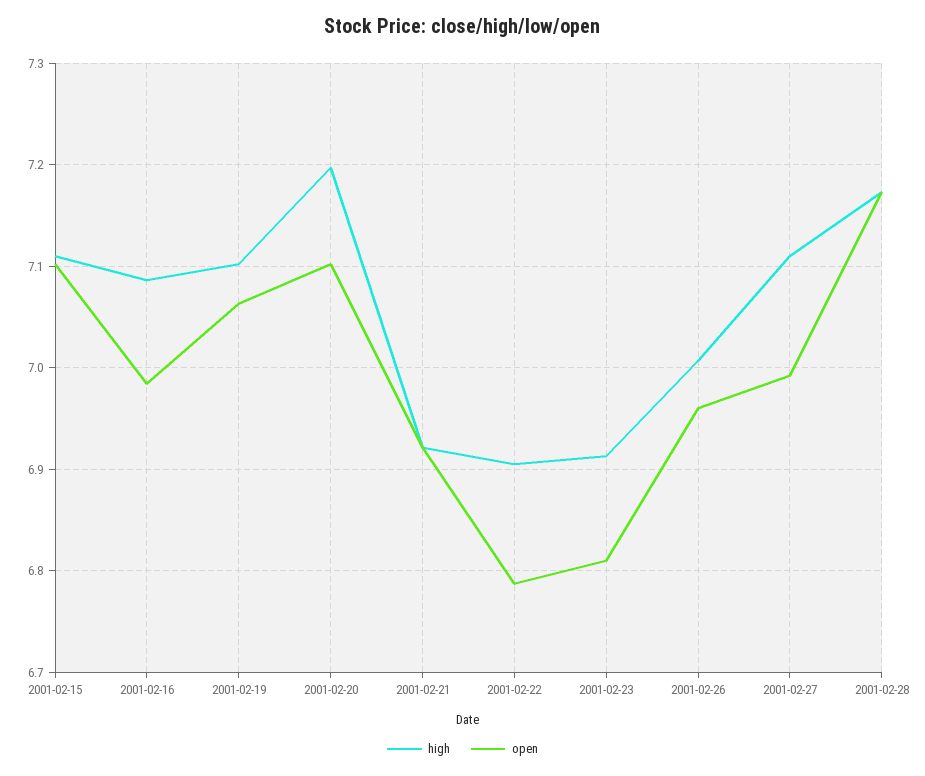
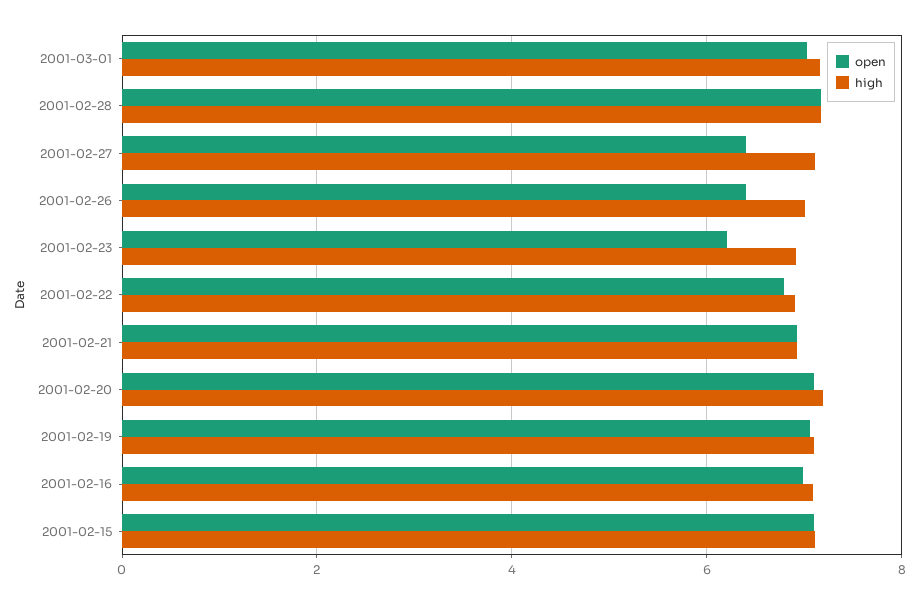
open, 2001-02-23: 6.81 -> 6.2
open, 2001-02-26: 6.96 -> 6.4
open, 2001-02-27: 6.99 -> 6.4
open, 2001-03-01: none -> 7
high, 2001-03-01: none -> 7.2

